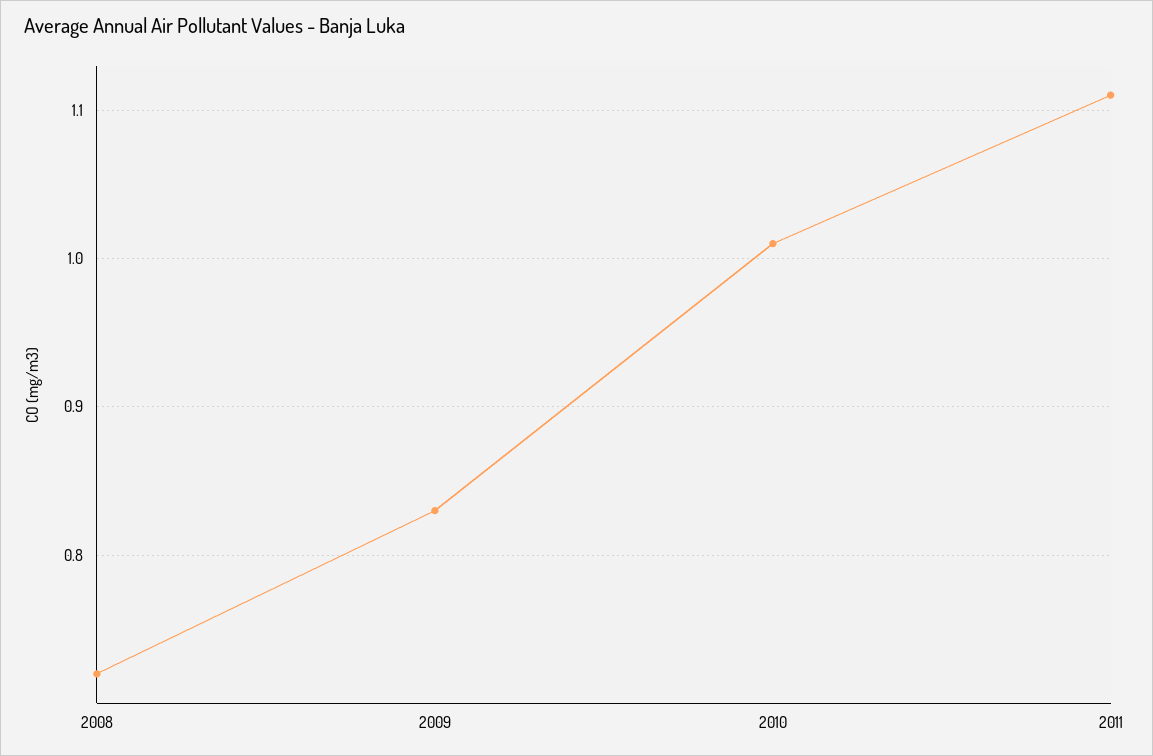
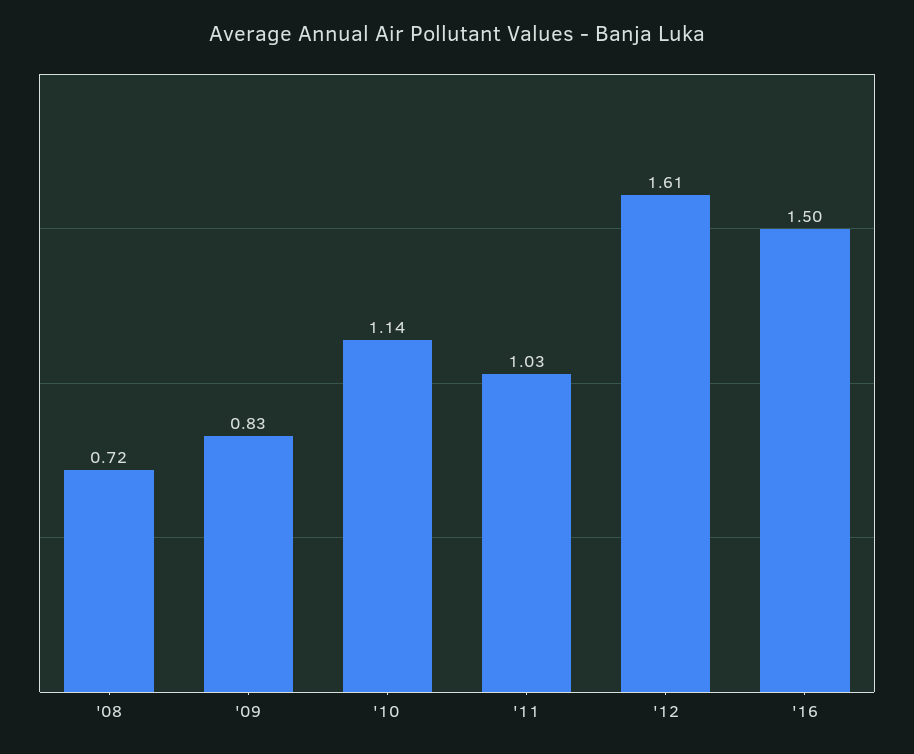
2010: 1.01 -> 1.14
2011: 1.11 -> 1.03
'12: none -> 1.61
'16: none -> 1.5

